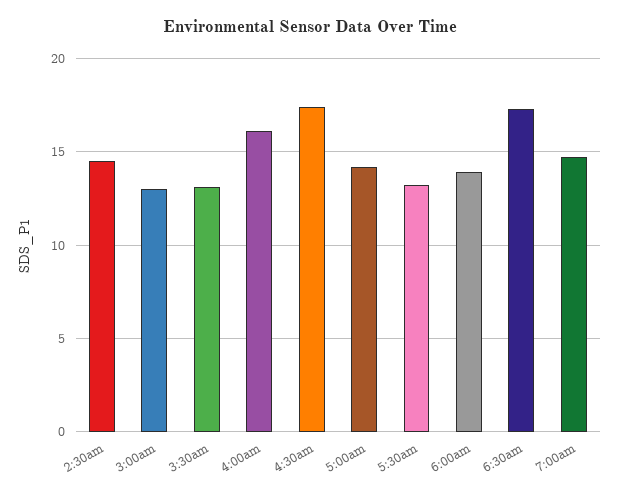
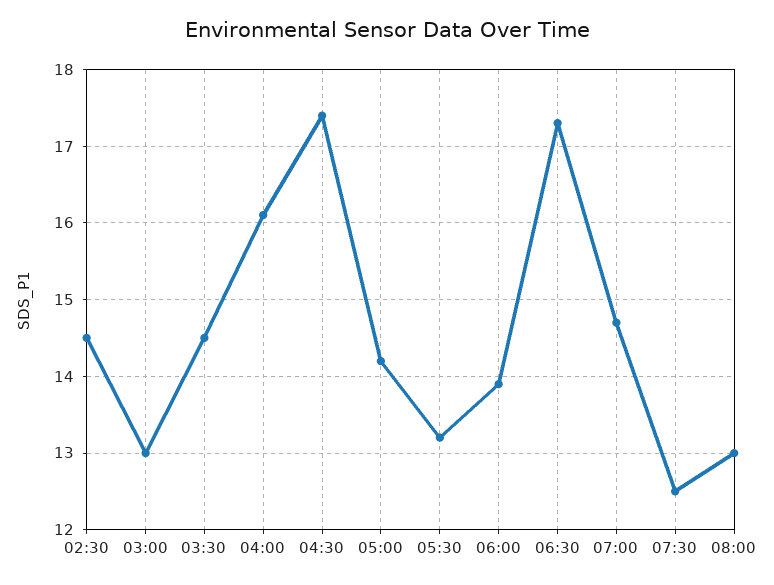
3:30am: 13 -> 14.5
07:30: none -> 12.5
08:00: none -> 13

